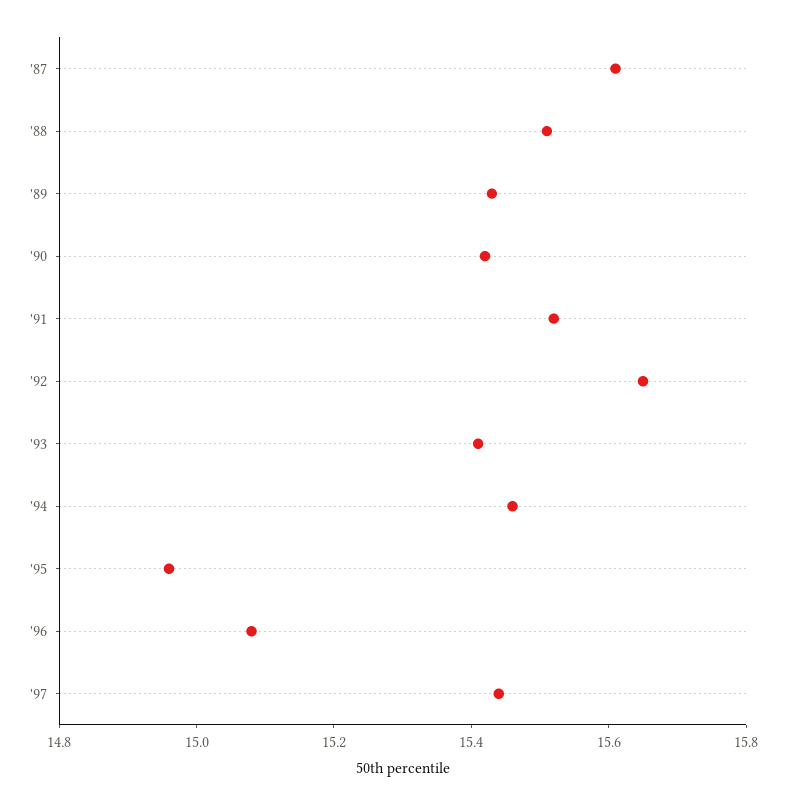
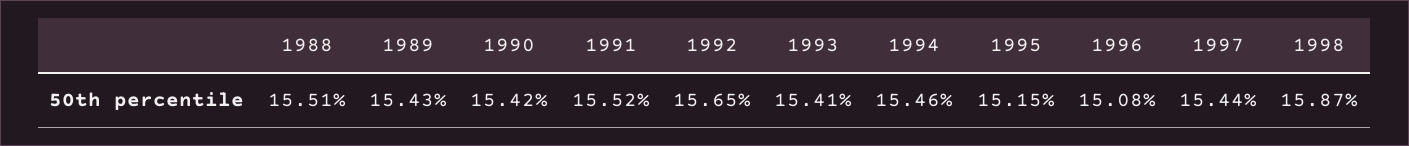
'87: 15.6 -> none
'95: 14.95 -> 15.15
1998: none -> 15.87

